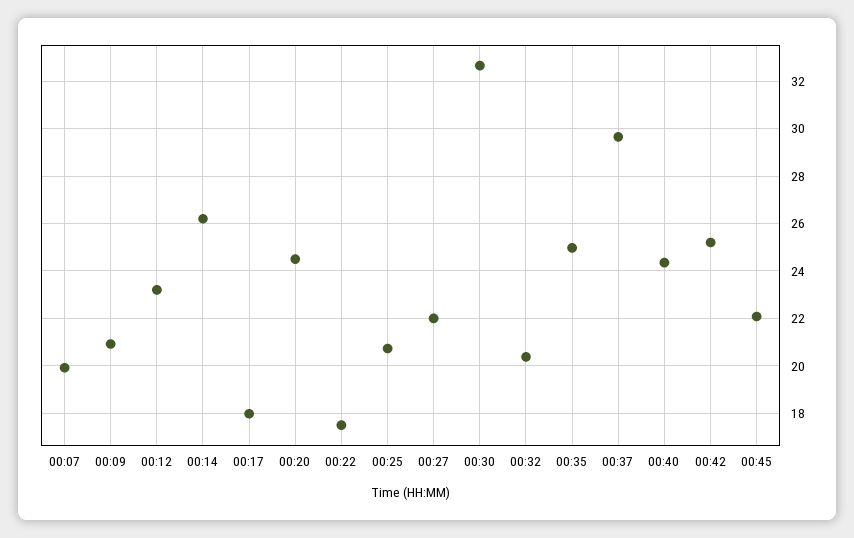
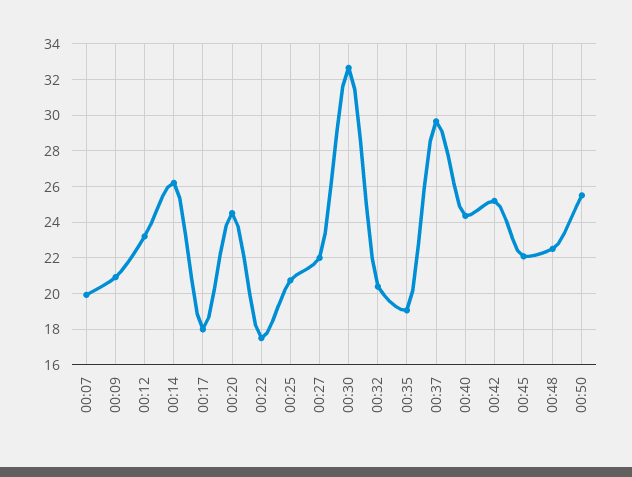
00:35: 25 -> 19
00:48: none -> 22.5
00:50: none -> 25.5

